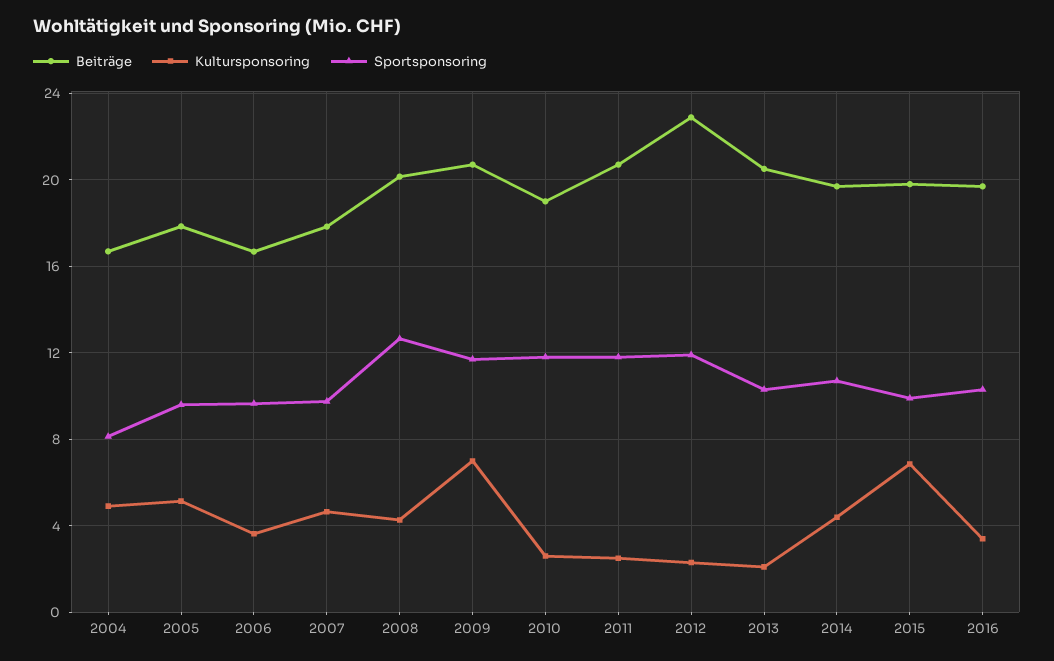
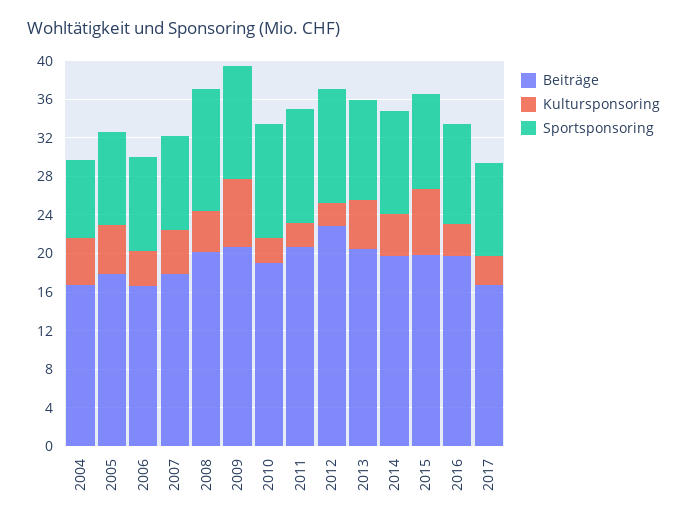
Kultursponsoring, 2013: 2 -> 5
Beiträge, 2017: none -> 17
Kultursponsoring, 2017: none -> 3
Sportsponsoring, 2017: none -> 10

